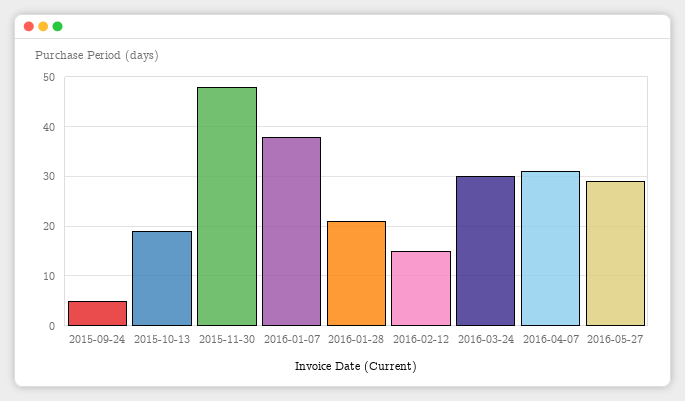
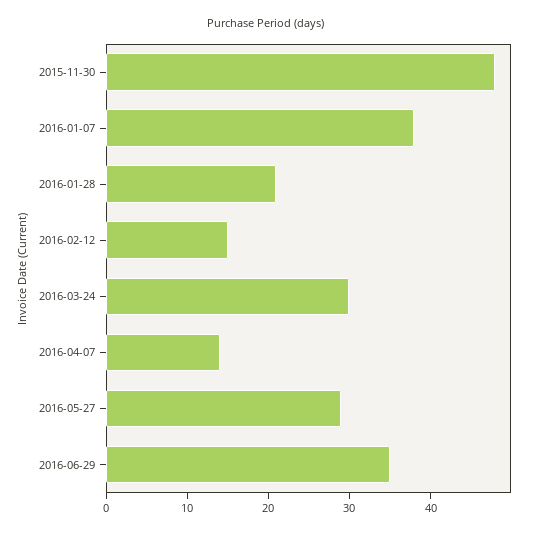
2015-09-24: 5 -> none
2015-10-13: 20 -> none
2016-04-07: 30 -> 14
2016-06-29: none -> 35

